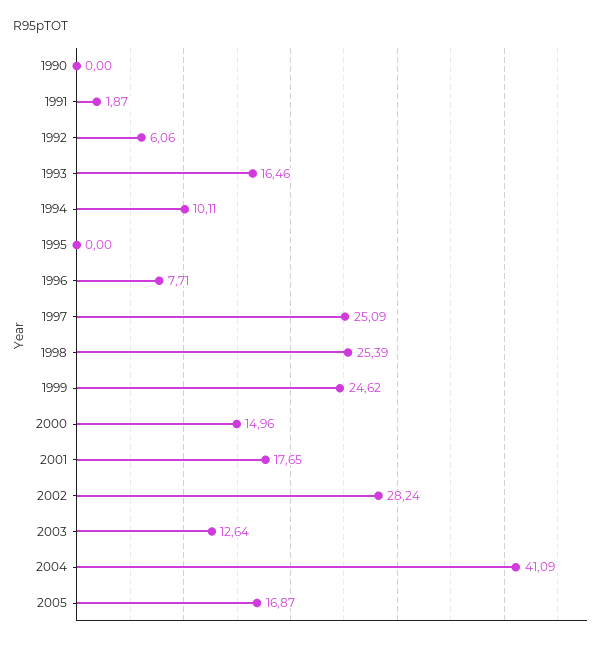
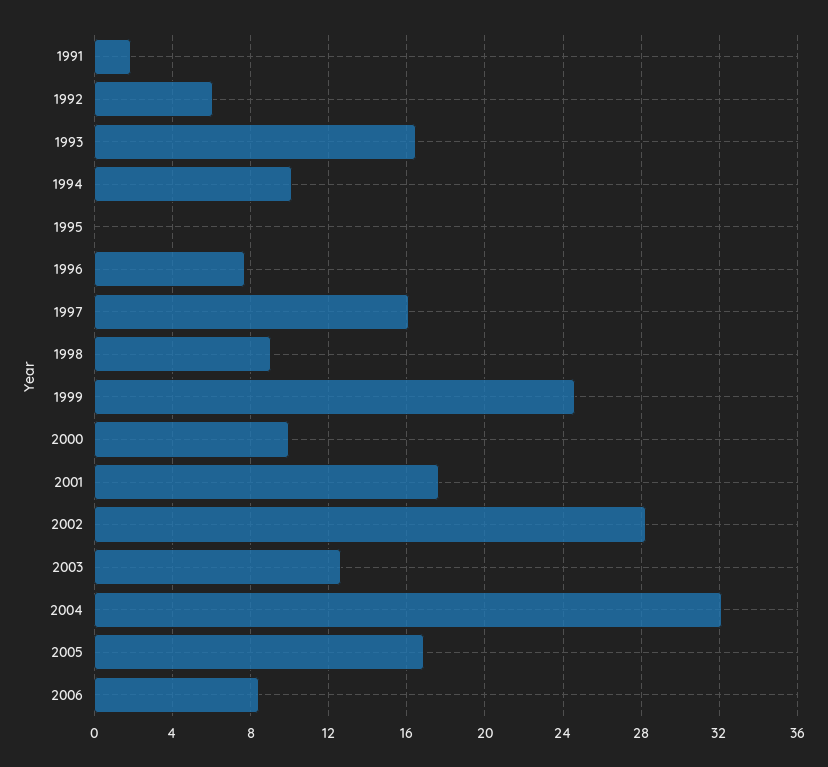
1990: 0 -> none
1997: 25.09 -> 16
1998: 25.39 -> 9
2000: 14.96 -> 10
2004: 41.09 -> 32
2006: none -> 8.5

